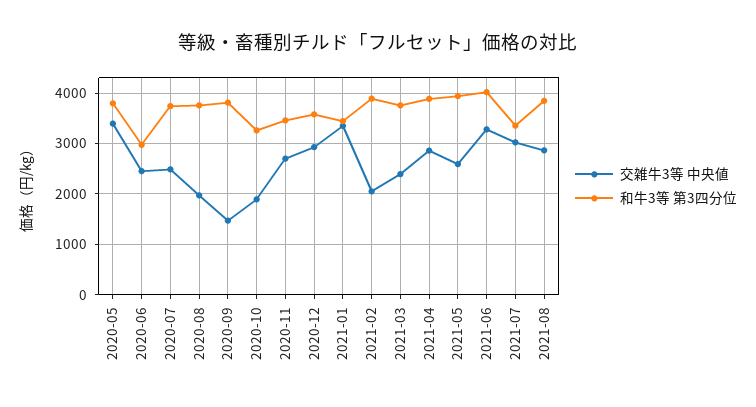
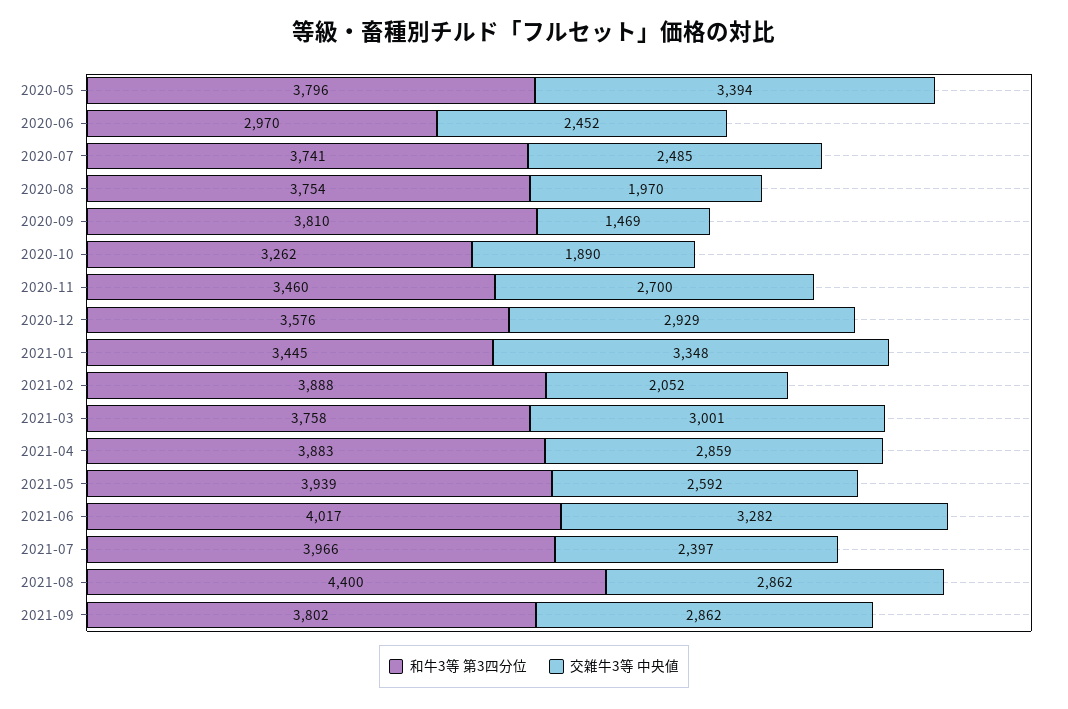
交雑牛3等 中央値, 2021-03: 2400 -> 3001
交雑牛3等 中央値, 2021-07: 3000 -> 2397
和牛3等 第3四分位, 2021-07: 3400 -> 3966
和牛3等 第3四分位, 2021-08: 3800 -> 4400
和牛3等 第3四分位, 2021-09: none -> 3802
交雑牛3等 中央値, 2021-09: none -> 2862

